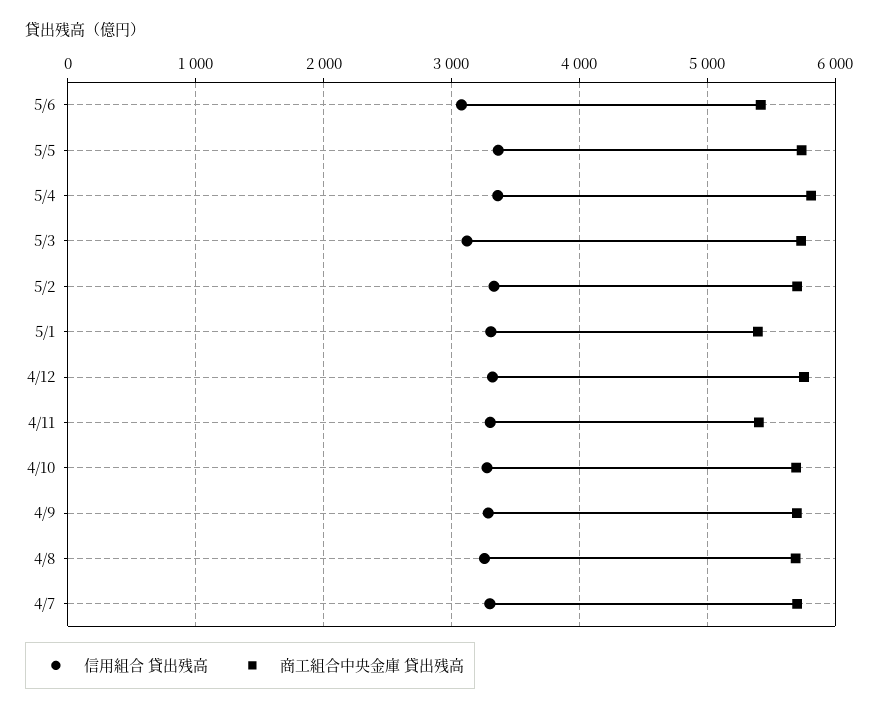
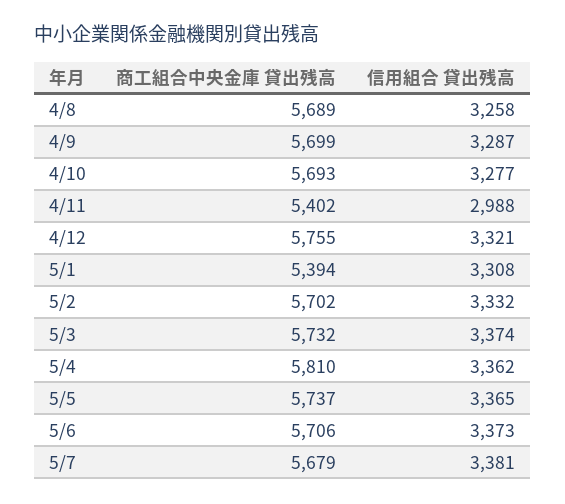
信用組合 貸出残高, 5/6: 3100 -> 3373
商工組合中央金庫 貸出残高, 5/6: 5400 -> 5706
信用組合 貸出残高, 5/3: 3100 -> 3374
信用組合 貸出残高, 4/11: 3300 -> 2988
信用組合 貸出残高, 4/7: 3300 -> none
商工組合中央金庫 貸出残高, 4/7: 5700 -> none
商工組合中央金庫 貸出残高, 5/7: none -> 5679
信用組合 貸出残高, 5/7: none -> 3381

